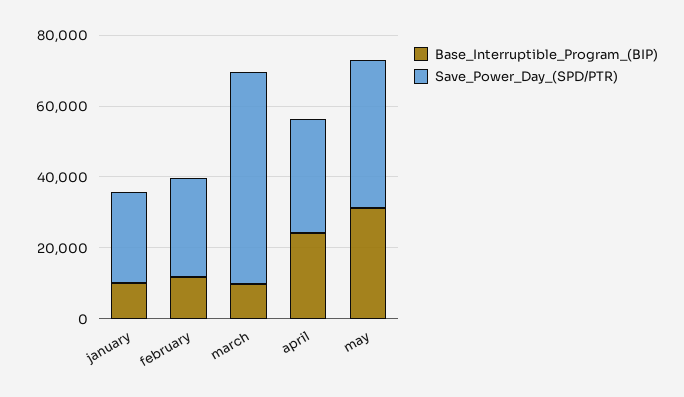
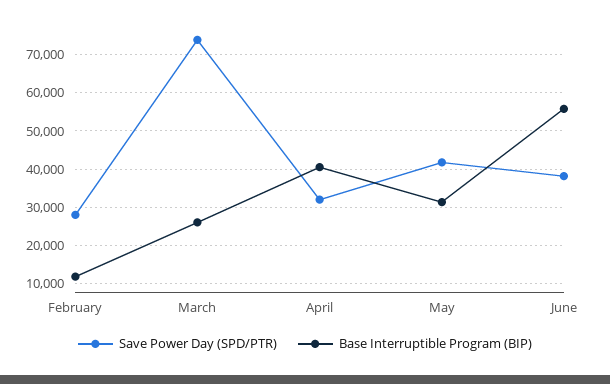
Base_Interruptible_Program_(BIP), january: 10000 -> none
Save_Power_Day_(SPD/PTR), january: 25000 -> none
Base_Interruptible_Program_(BIP), march: 10000 -> 26000
Save_Power_Day_(SPD/PTR), march: 60000 -> 74000
Base_Interruptible_Program_(BIP), april: 25000 -> 40000
Save_Power_Day_(SPD/PTR), June: none -> 38000
Base_Interruptible_Program_(BIP), June: none -> 56000

